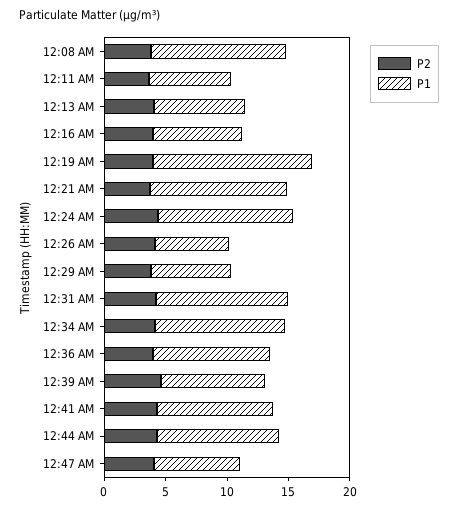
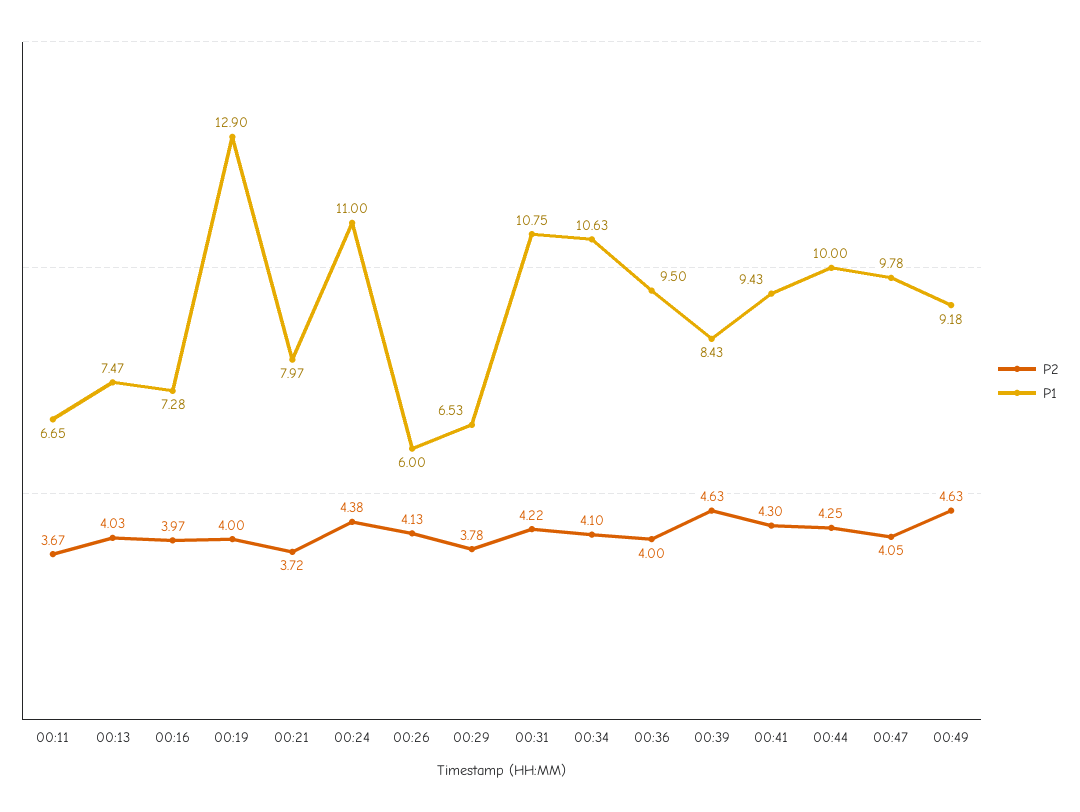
P2, 12:08 AM: 4 -> none
P1, 12:08 AM: 11 -> none
P1, 12:21 AM: 11 -> 7.97
P1, 12:47 AM: 7 -> 9.78
P2, 00:49: none -> 4.63
P1, 00:49: none -> 9.18

